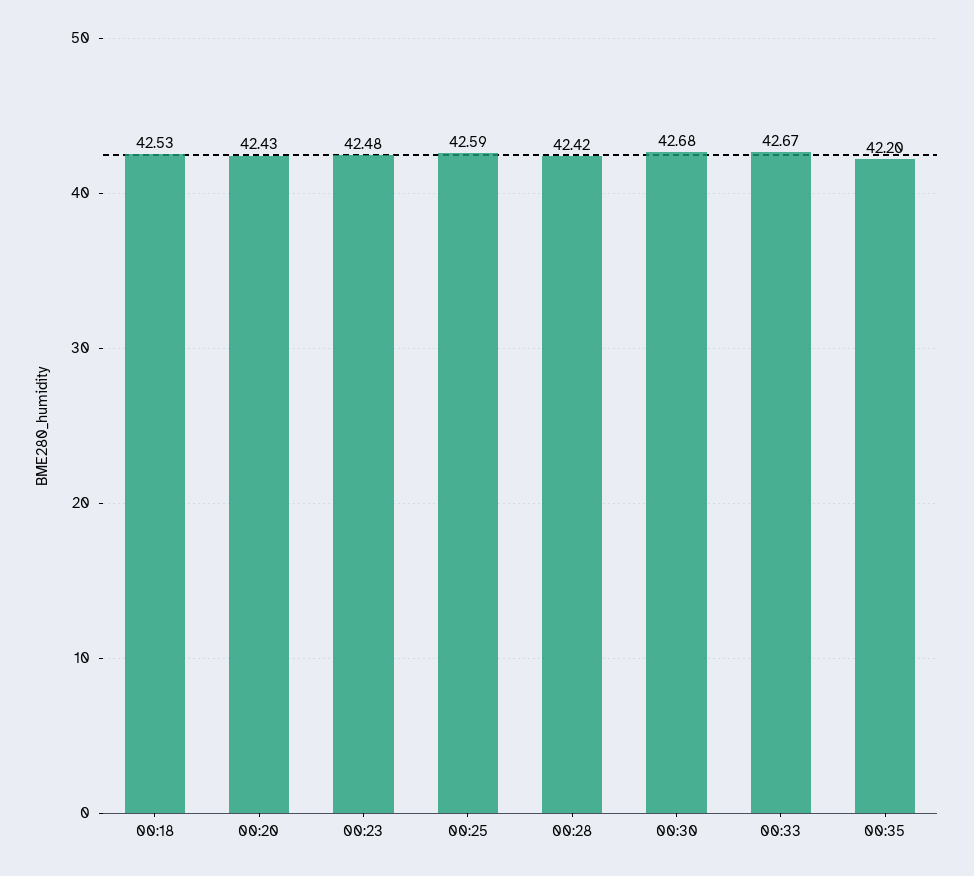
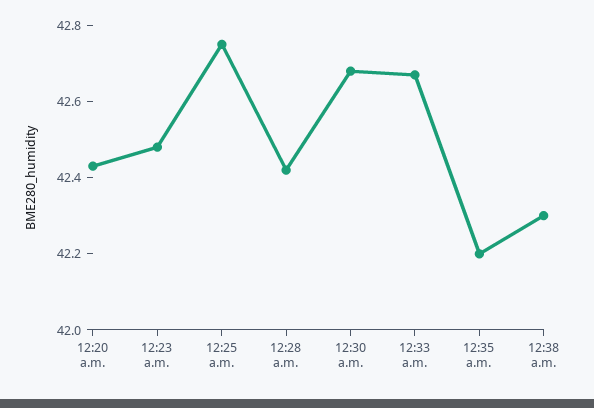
00:18: 42.53 -> none
00:25: 42.59 -> 42.75
12:38 a.m.: none -> 42.3

